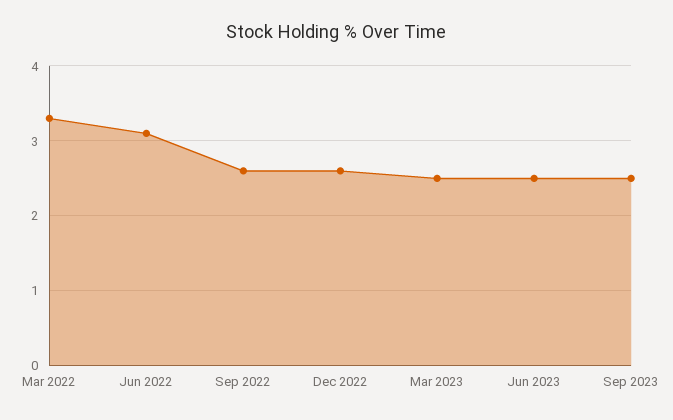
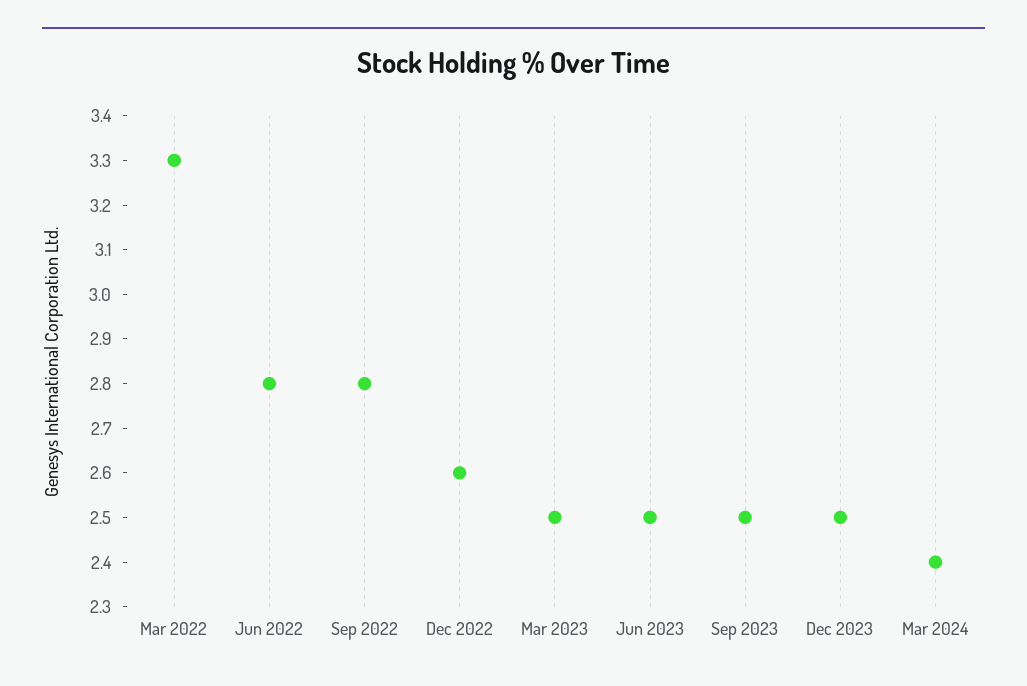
Jun 2022: 3.1 -> 2.8
Sep 2022: 2.6 -> 2.8
Dec 2023: none -> 2.5
Mar 2024: none -> 2.4

